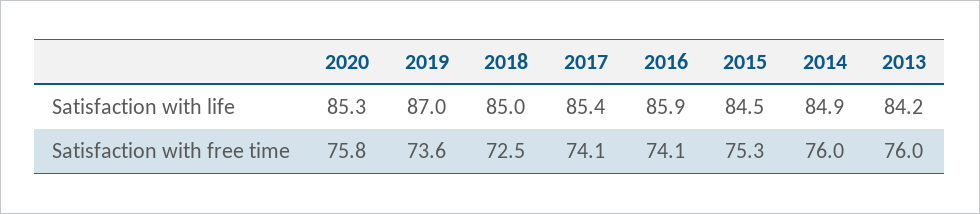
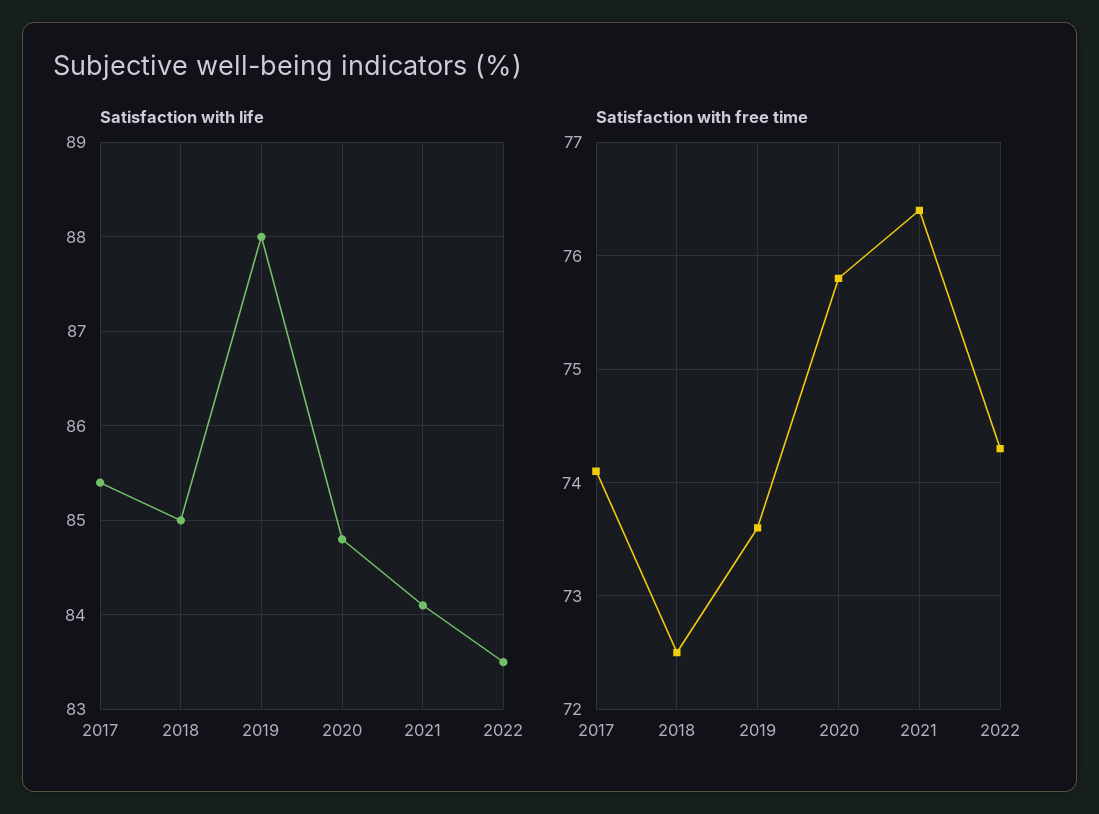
Satisfaction with life, 2020: 85.3 -> 84.8
Satisfaction with life, 2019: 87 -> 88
Satisfaction with life, 2016: 85.9 -> none
Satisfaction with life, 2015: 84.5 -> none
Satisfaction with life, 2014: 84.9 -> none
Satisfaction with life, 2013: 84.2 -> none
Satisfaction with free time, 2016: 74.1 -> none
Satisfaction with free time, 2015: 75.3 -> none
Satisfaction with free time, 2014: 76 -> none
Satisfaction with free time, 2013: 76 -> none
Satisfaction with life, 2021: none -> 84.1
Satisfaction with life, 2022: none -> 83.5
Satisfaction with free time, 2021: none -> 76.4
Satisfaction with free time, 2022: none -> 74.3

